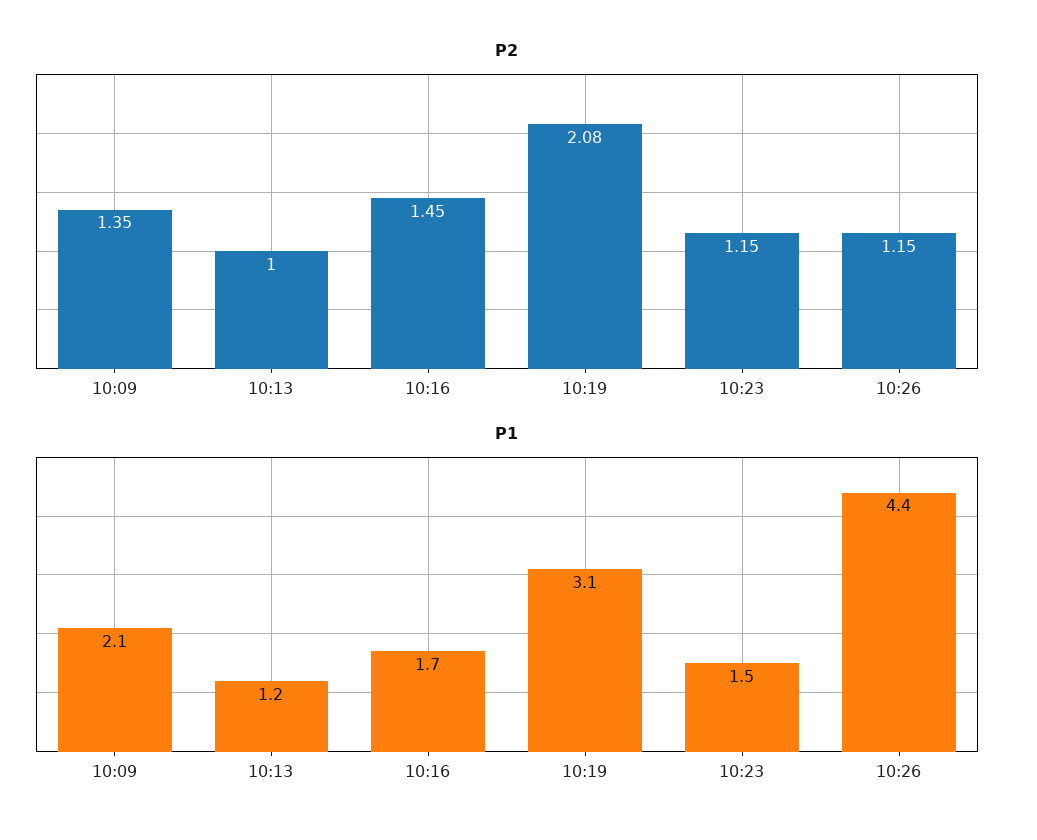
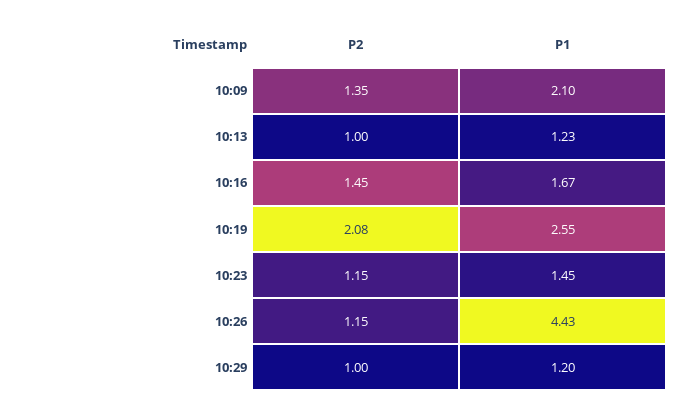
P1, 10:19: 3.1 -> 2.55
P2, 10:29: none -> 1
P1, 10:29: none -> 1.2

